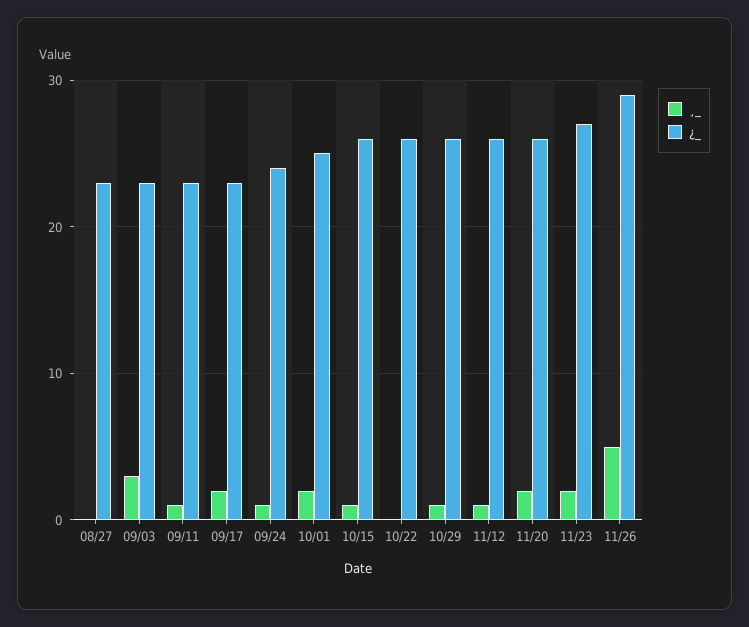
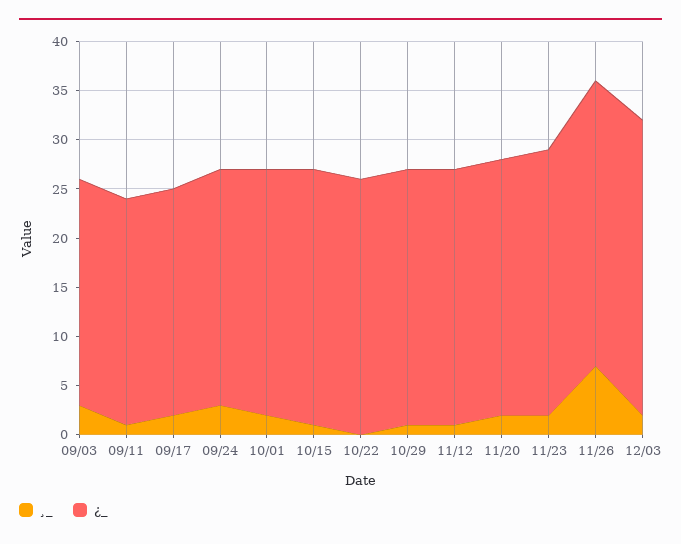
¸_, 08/27: 0 -> none
¿_, 08/27: 23 -> none
¸_, 09/24: 1 -> 3
¸_, 11/26: 5 -> 7
¸_, 12/03: none -> 2
¿_, 12/03: none -> 30

